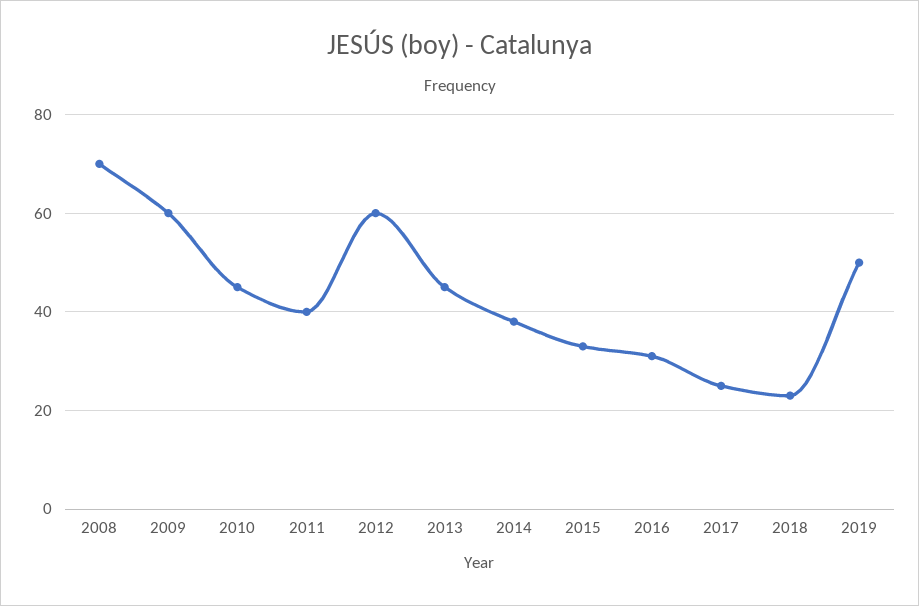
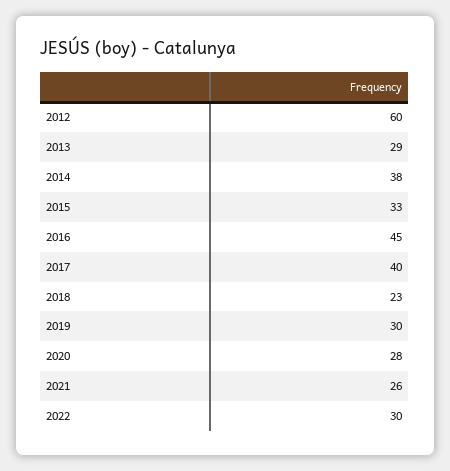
2008: 70 -> none
2009: 60 -> none
2010: 45 -> none
2011: 40 -> none
2013: 45 -> 29
2016: 30 -> 45
2017: 25 -> 40
2019: 50 -> 30
2020: none -> 28
2021: none -> 26
2022: none -> 30

